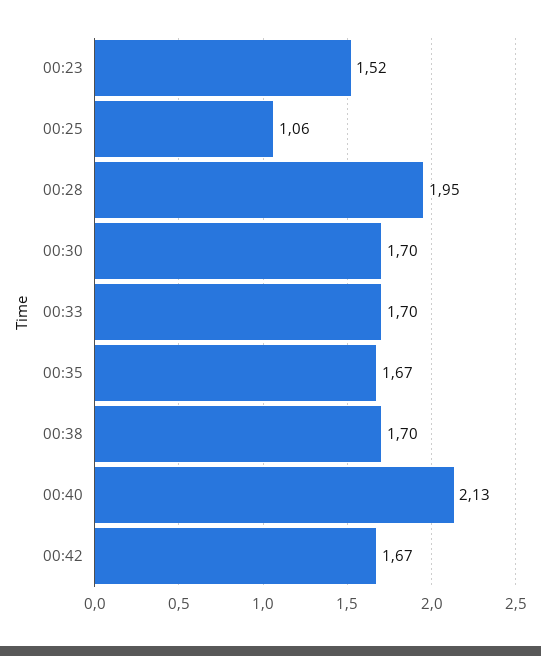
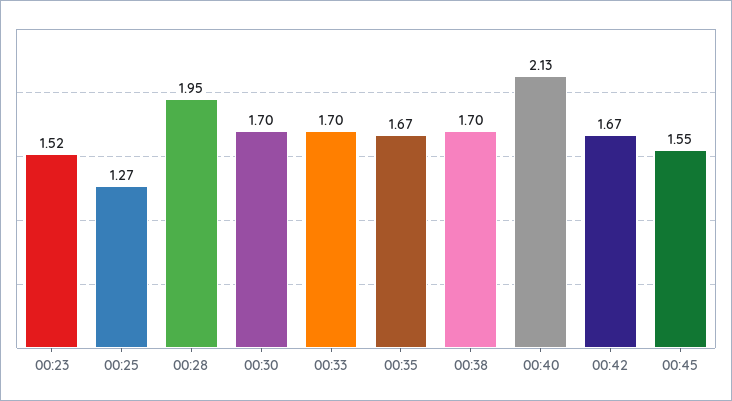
00:25: 1.06 -> 1.27
00:45: none -> 1.55

